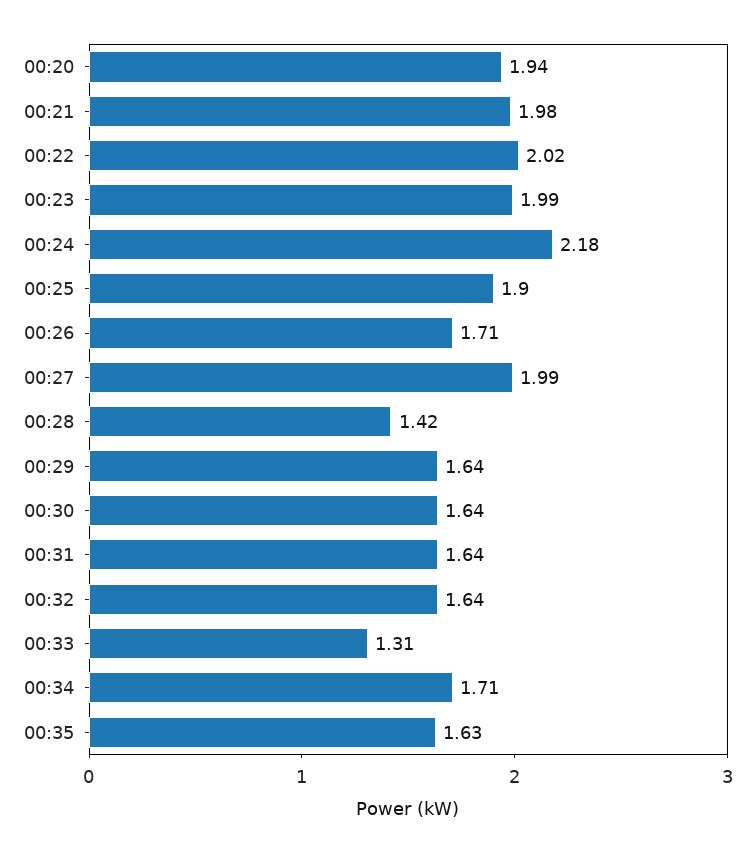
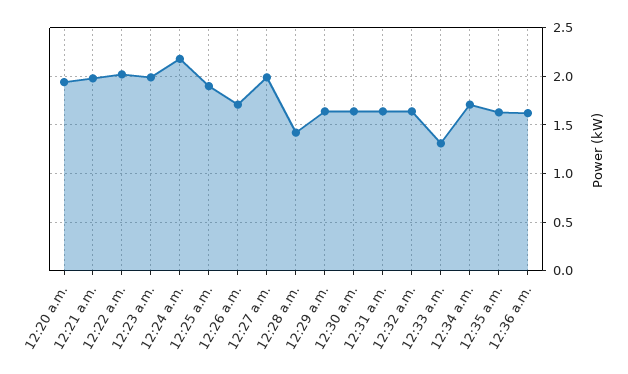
12:36 a.m.: none -> 1.6

